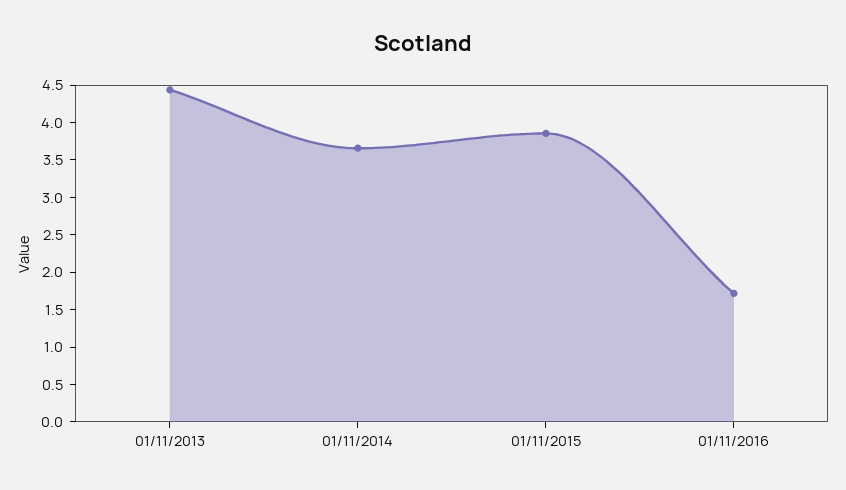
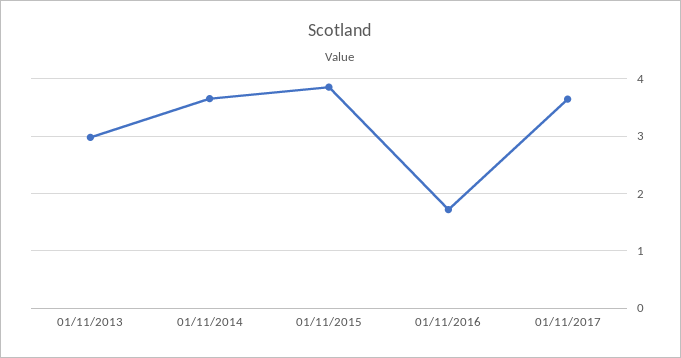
01/11/2013: 4.5 -> 3
01/11/2017: none -> 3.6

